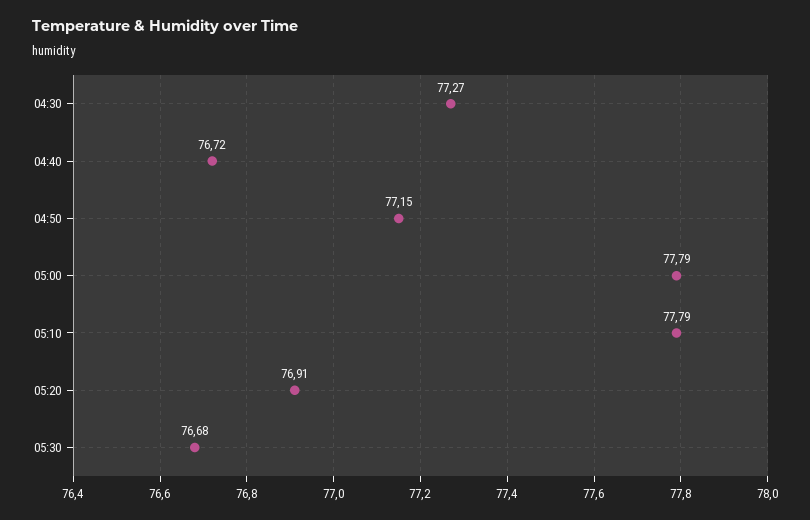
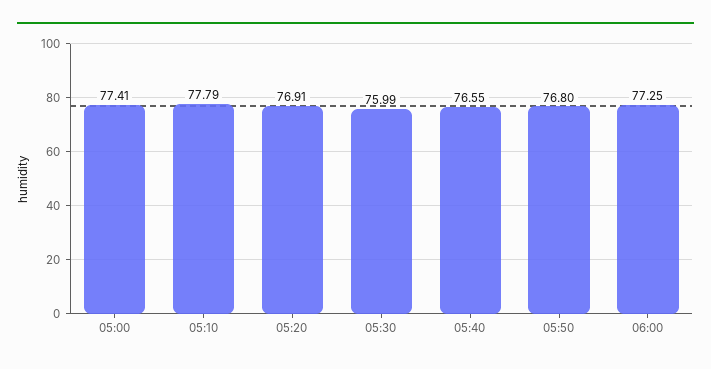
04:30: 77.27 -> none
04:40: 76.72 -> none
04:50: 77.15 -> none
05:00: 77.79 -> 77.41
05:30: 76.68 -> 75.99
05:40: none -> 76.55
05:50: none -> 76.8
06:00: none -> 77.25

